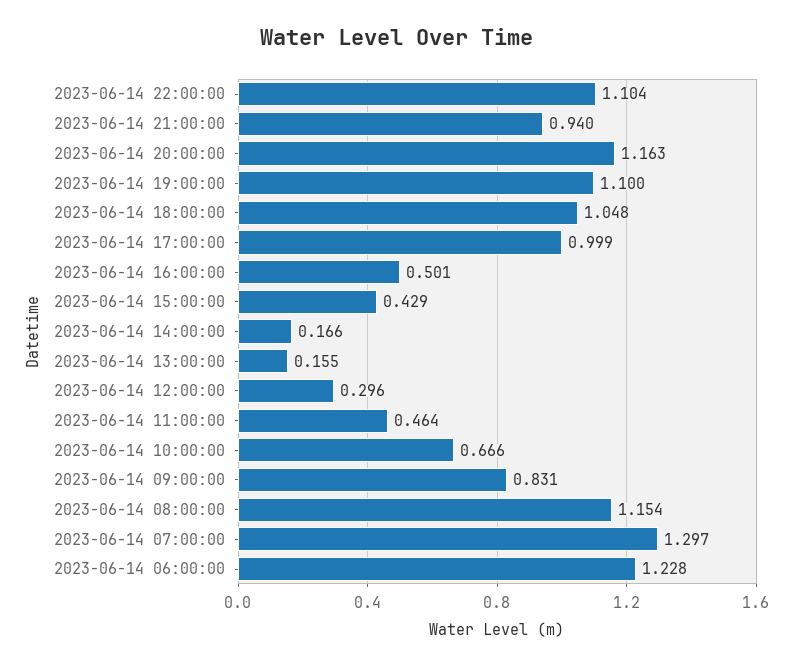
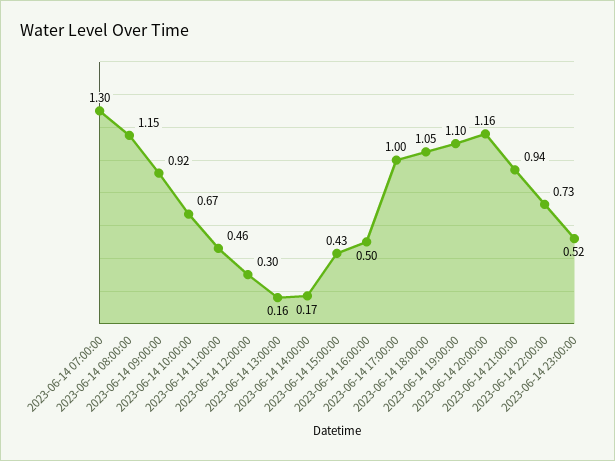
2023-06-14 22:00:00: 1.104 -> 0.73
2023-06-14 09:00:00: 0.831 -> 0.92
2023-06-14 06:00:00: 1.228 -> none
2023-06-14 23:00:00: none -> 0.52

